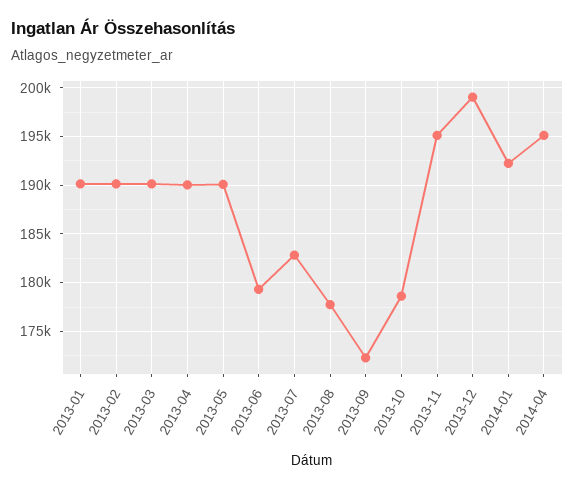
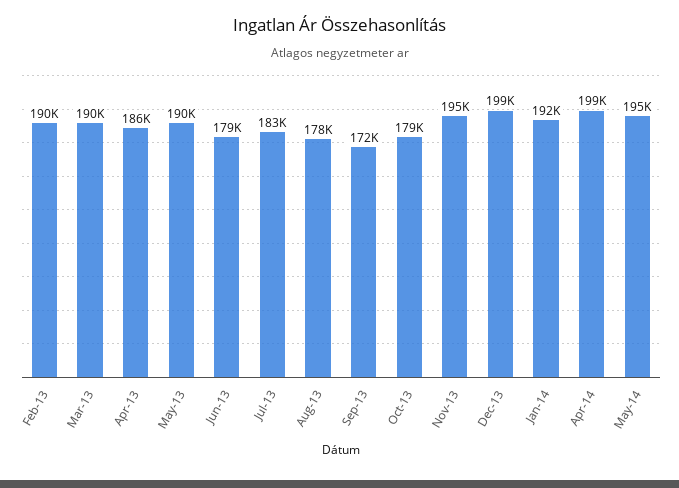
2013-01: 190000 -> none
2013-04: 190000 -> 186000
2014-04: 195000 -> 199000
May-14: none -> 195000

